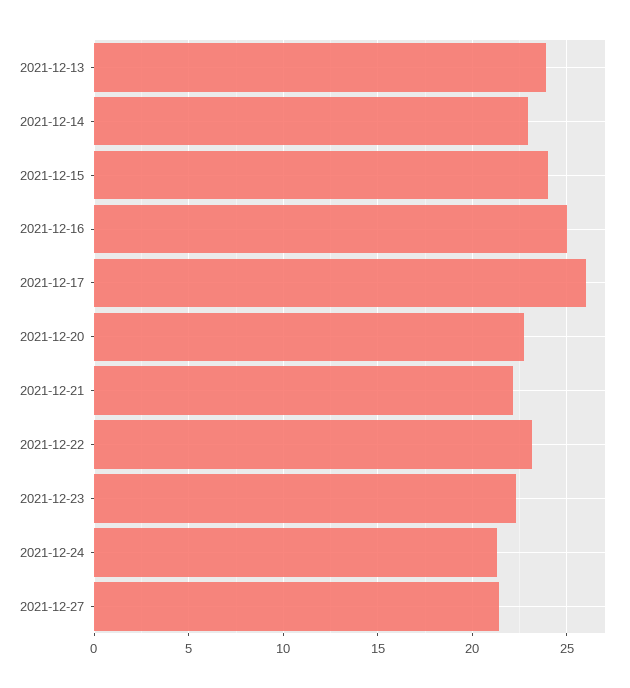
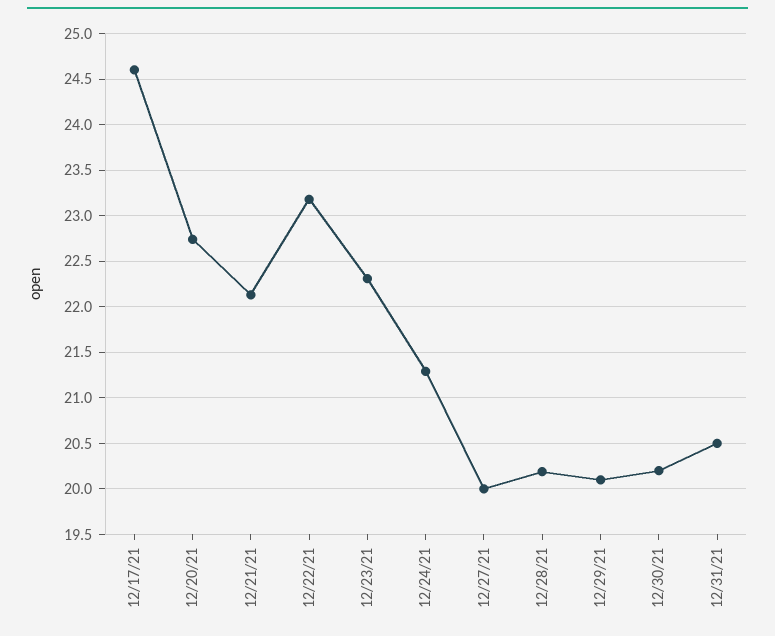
2021-12-13: 24 -> none
2021-12-14: 23 -> none
2021-12-15: 24 -> none
2021-12-16: 25 -> none
2021-12-17: 26 -> 24.6
2021-12-27: 21.5 -> 20
12/28/21: none -> 20.2
12/29/21: none -> 20.1
12/30/21: none -> 20.2
12/31/21: none -> 20.5

